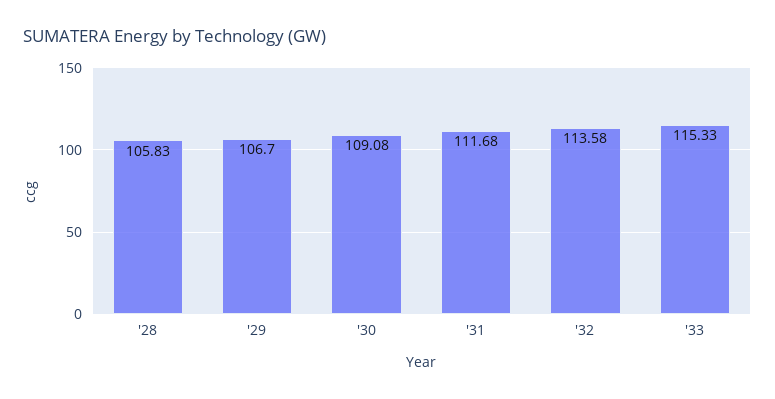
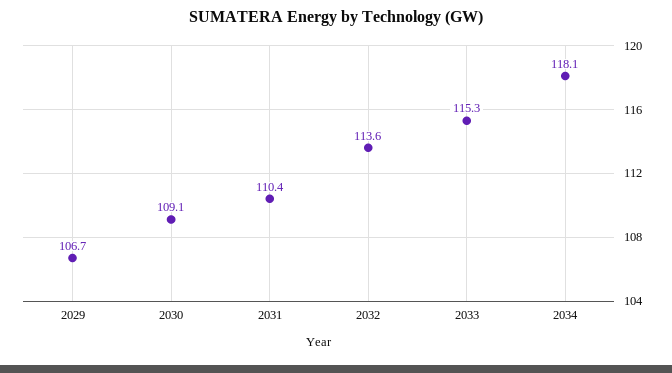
'28: 105.83 -> none
'31: 111.68 -> 110.4
2034: none -> 118.1

